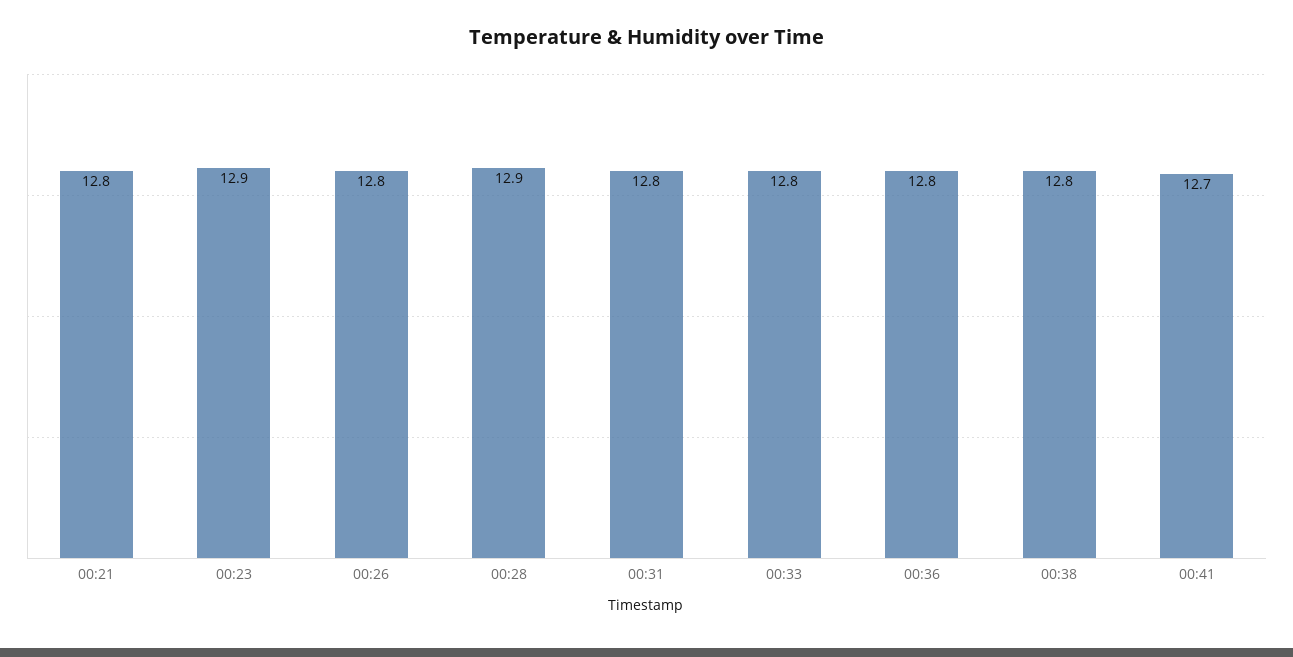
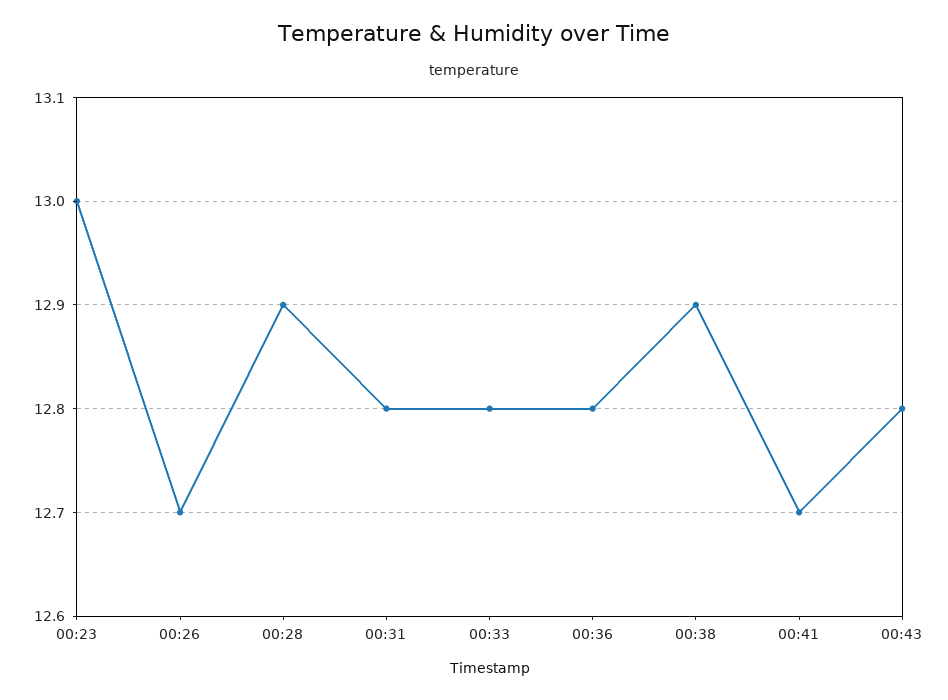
00:21: 12.8 -> none
00:23: 12.9 -> 13
00:26: 12.8 -> 12.7
00:38: 12.8 -> 12.9
00:43: none -> 12.8

